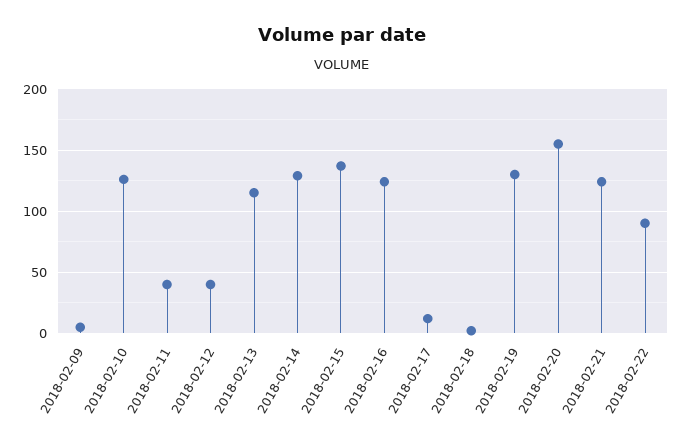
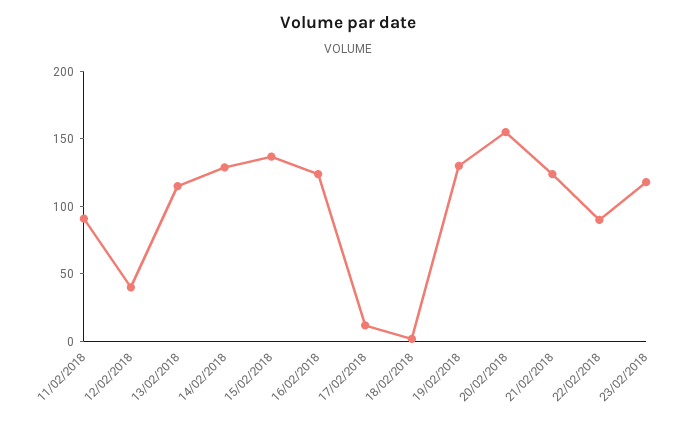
2018-02-09: 5 -> none
2018-02-10: 125 -> none
2018-02-11: 40 -> 90
23/02/2018: none -> 120

